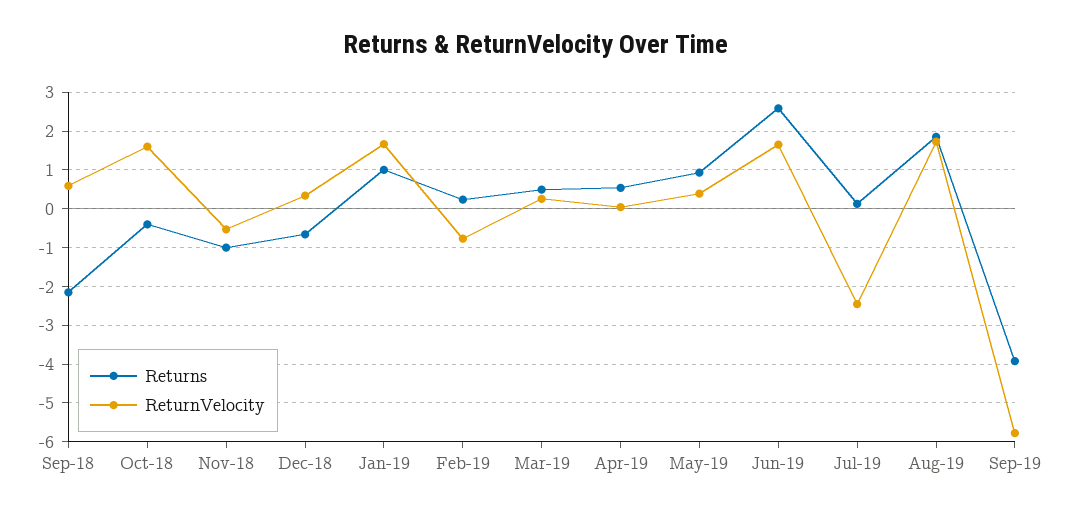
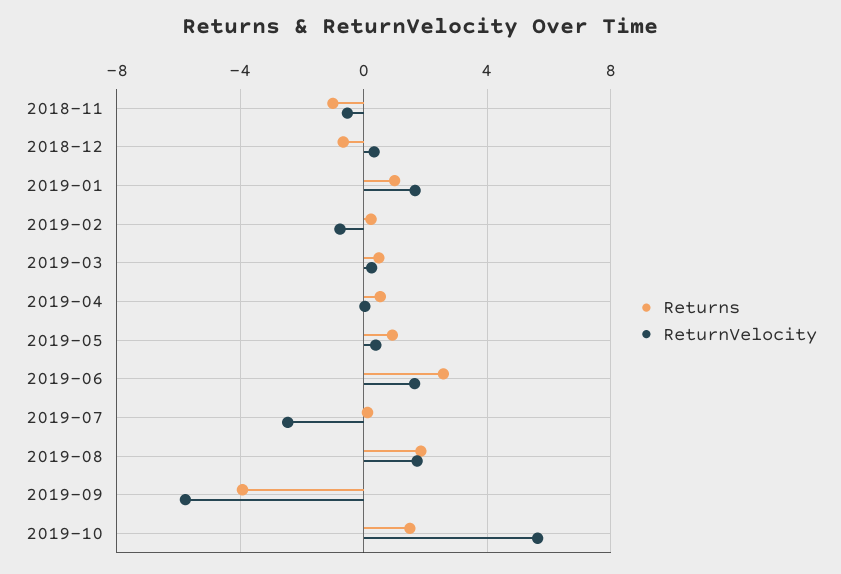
Returns, Sep-18: -2.2 -> none
ReturnVelocity, Sep-18: 0.6 -> none
Returns, Oct-18: -0.4 -> none
ReturnVelocity, Oct-18: 1.6 -> none
Returns, 2019-10: none -> 1.5
ReturnVelocity, 2019-10: none -> 5.5

